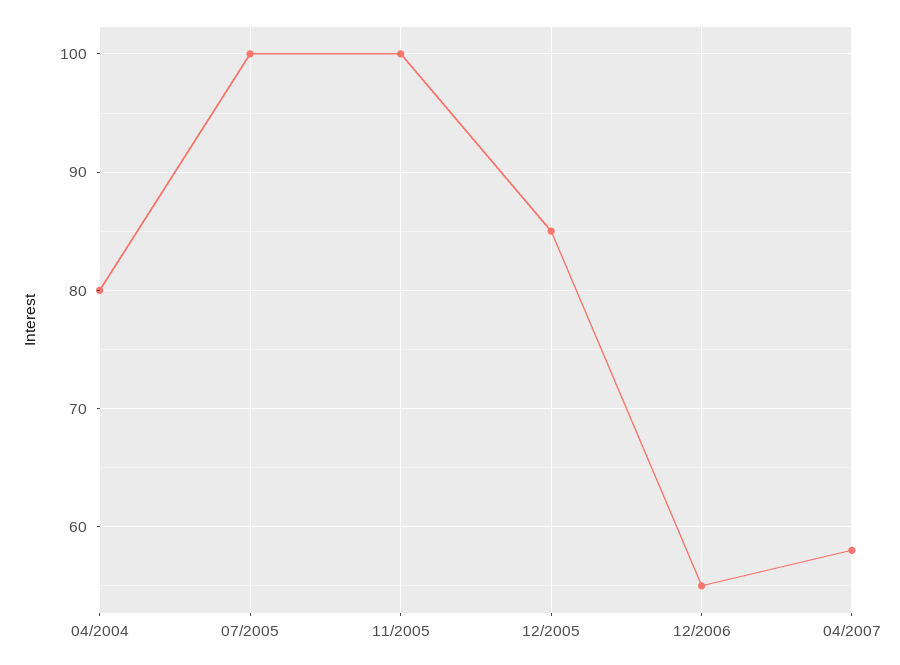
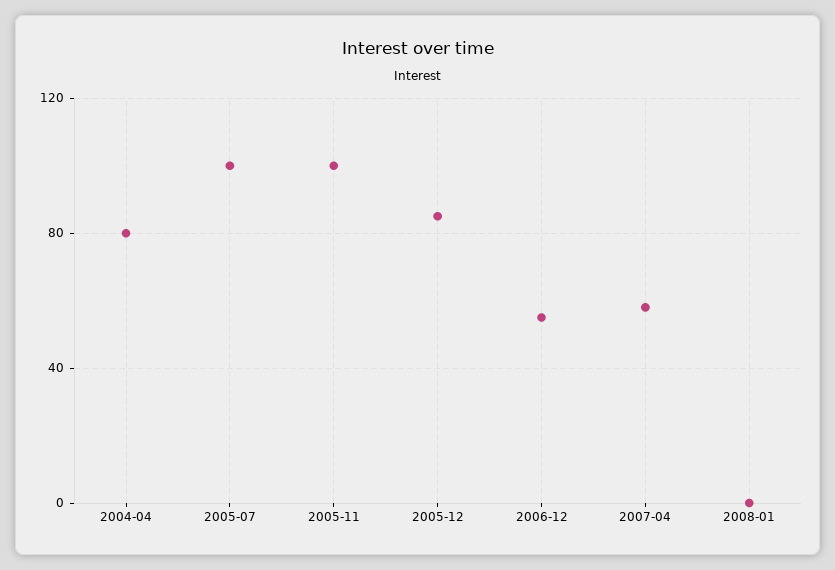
2008-01: none -> 0

